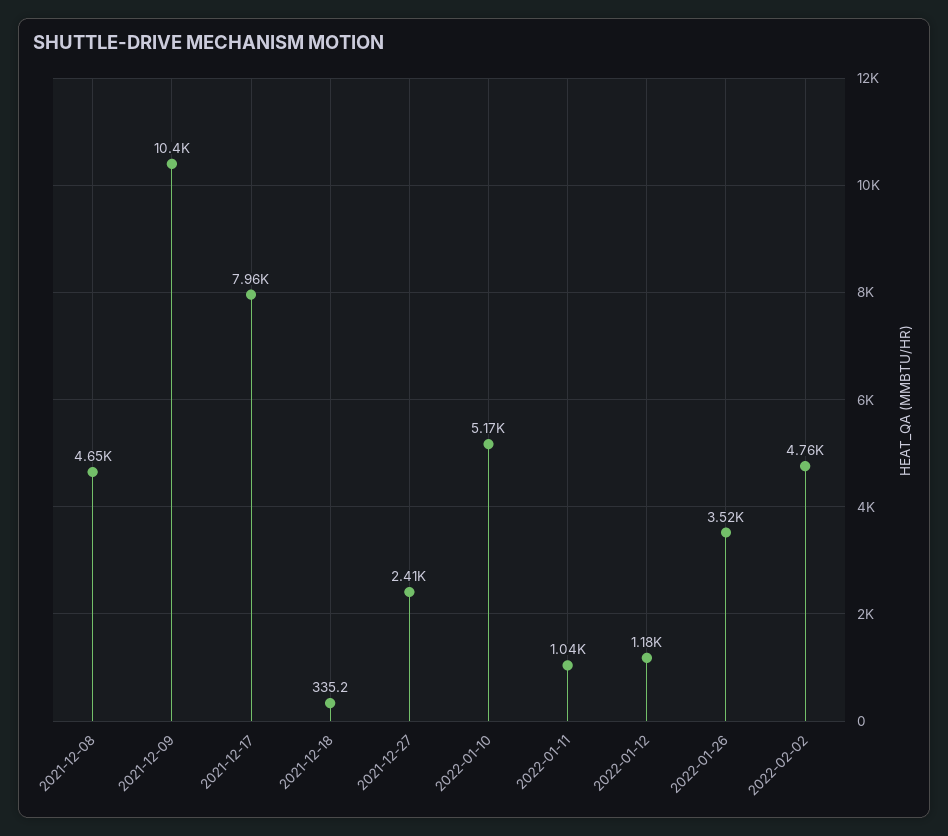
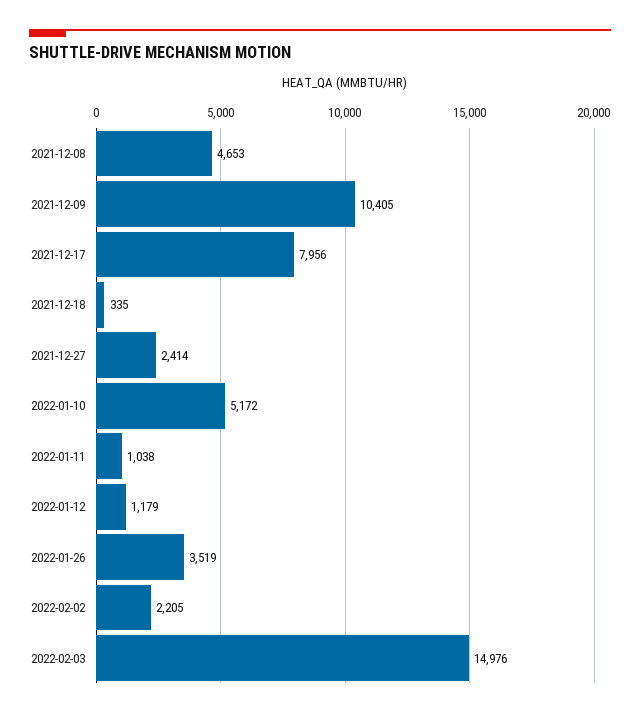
2022-02-02: 4760 -> 2205
2022-02-03: none -> 14976

